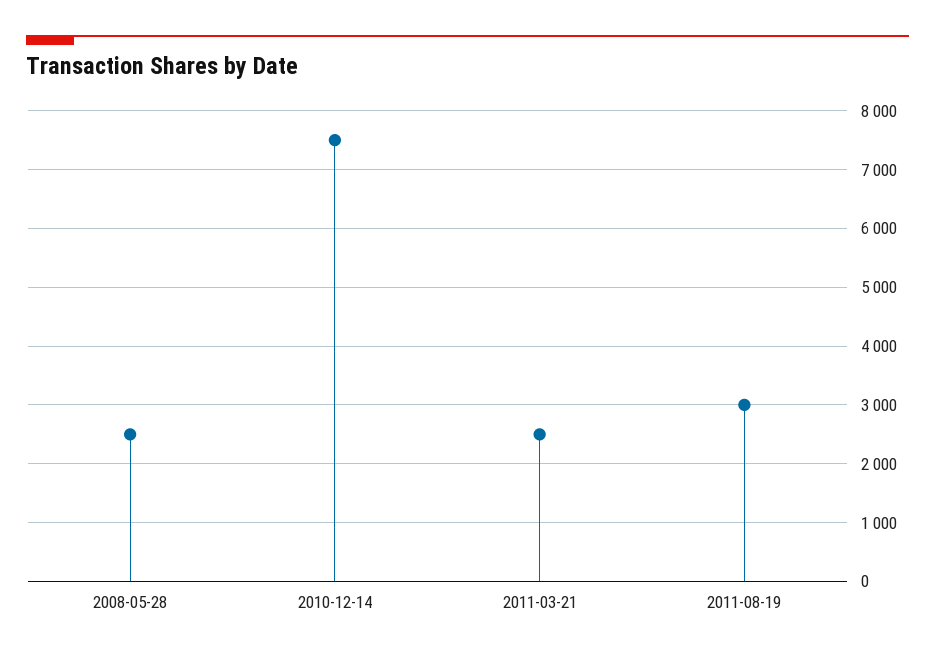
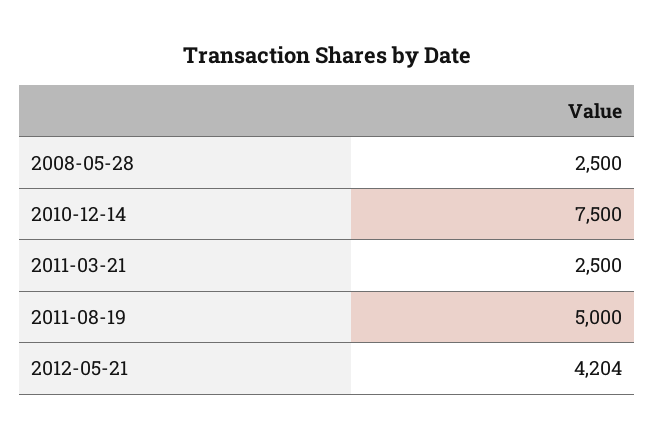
2011-08-19: 3000 -> 5000
2012-05-21: none -> 4204

